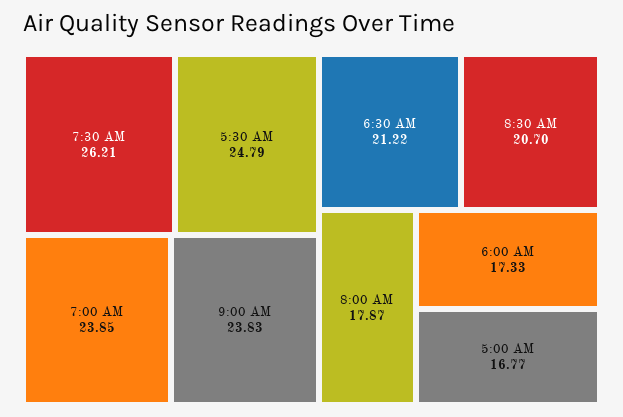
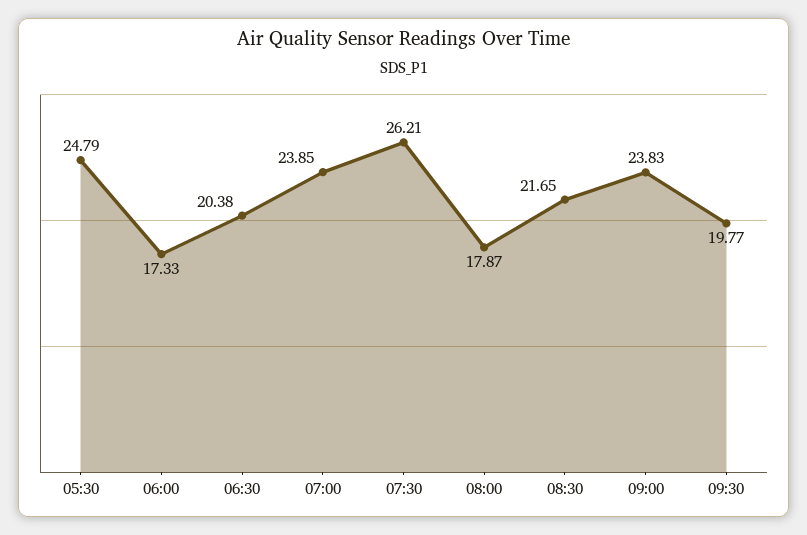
6:30 AM: 21.22 -> 20.38
8:30 AM: 20.7 -> 21.65
5:00 AM: 16.77 -> none
09:30: none -> 19.77

